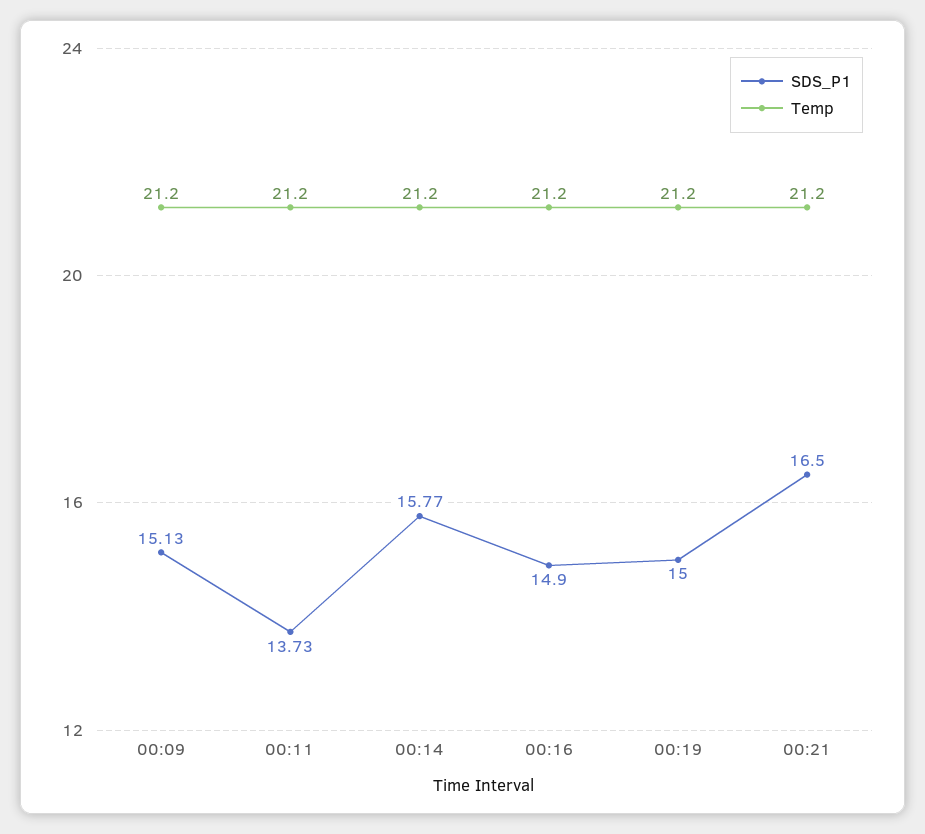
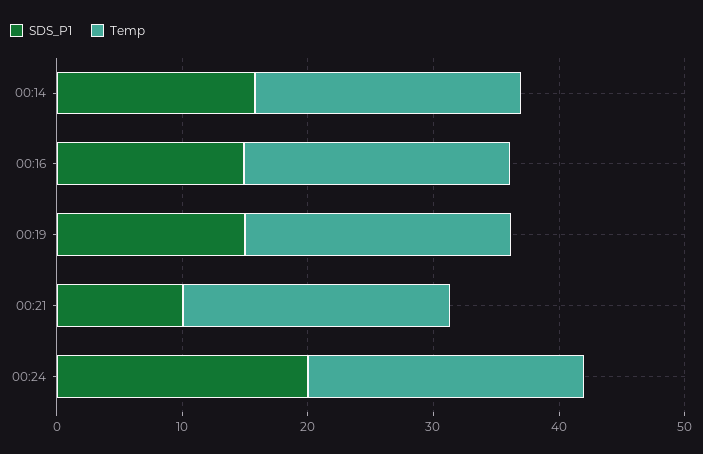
SDS_P1, 00:09: 15.13 -> none
Temp, 00:09: 21.2 -> none
SDS_P1, 00:11: 13.73 -> none
Temp, 00:11: 21.2 -> none
SDS_P1, 00:21: 16.5 -> 10
SDS_P1, 00:24: none -> 20
Temp, 00:24: none -> 22

